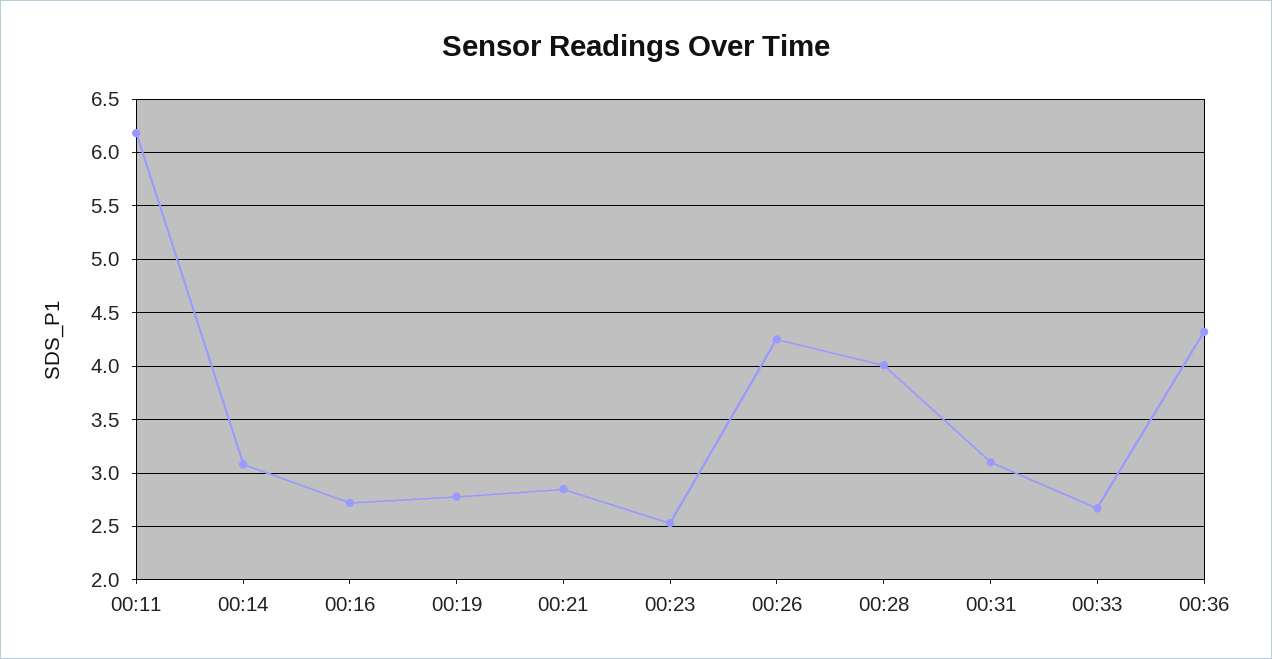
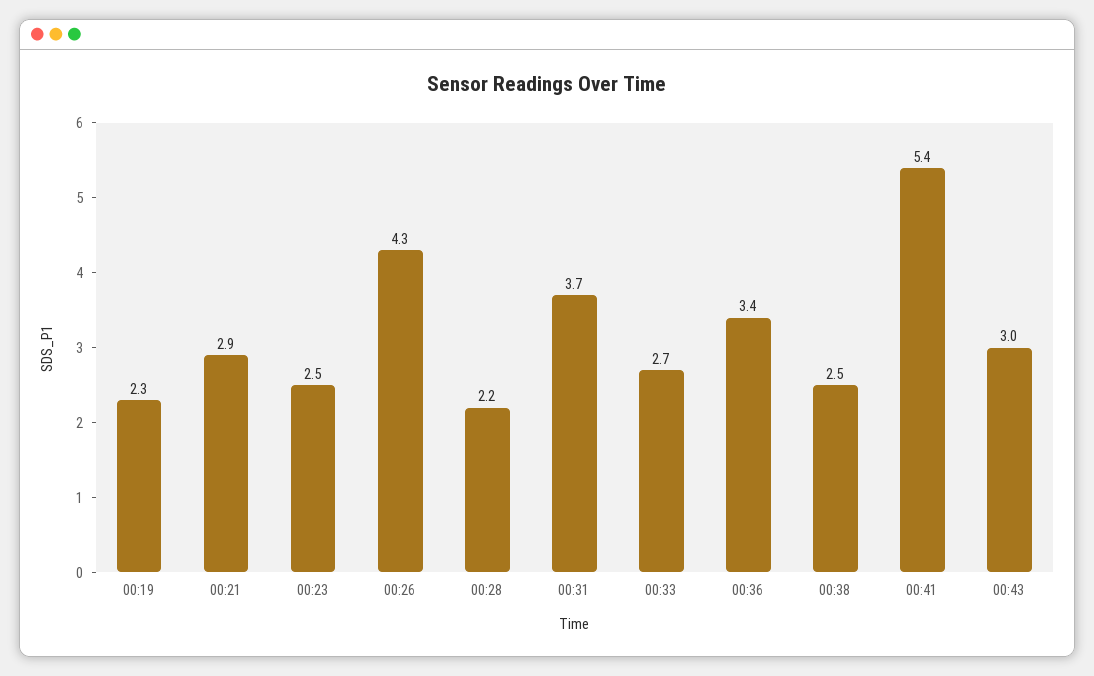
00:11: 6.2 -> none
00:14: 3.1 -> none
00:16: 2.7 -> none
00:19: 2.8 -> 2.3
00:28: 4 -> 2.2
00:31: 3.1 -> 3.7
00:36: 4.3 -> 3.4
00:38: none -> 2.5
00:41: none -> 5.4
00:43: none -> 3

